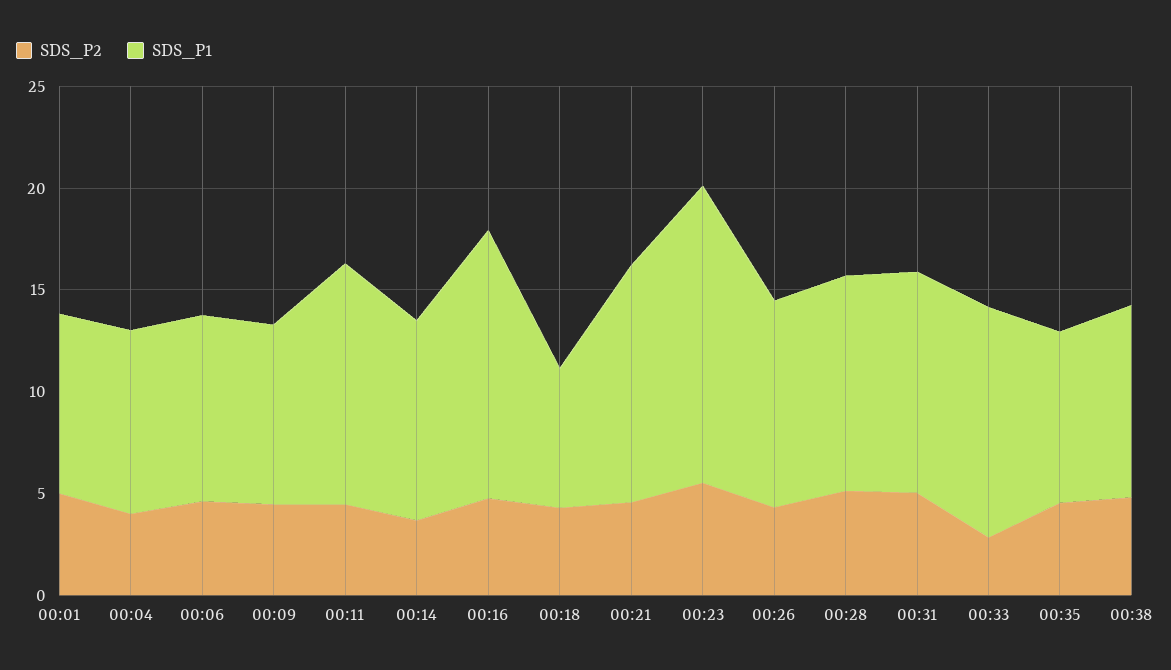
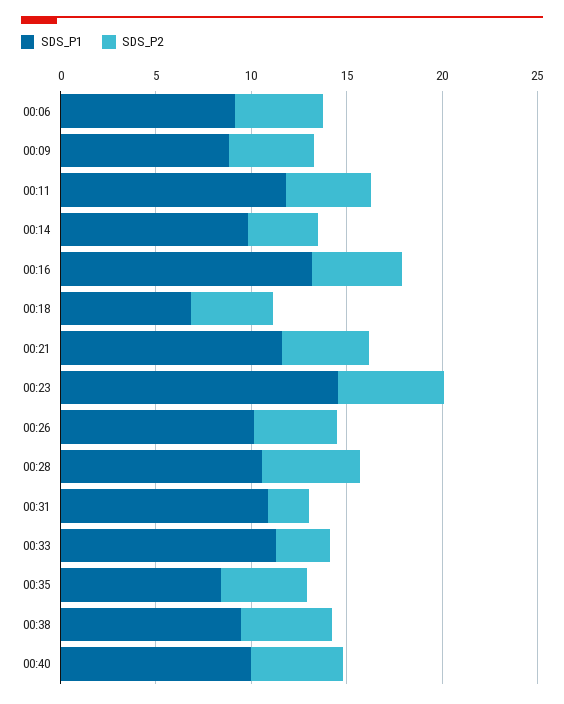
SDS_P2, 00:01: 5 -> none
SDS_P1, 00:01: 9 -> none
SDS_P2, 00:04: 4 -> none
SDS_P1, 00:04: 9 -> none
SDS_P2, 00:31: 5 -> 2
SDS_P1, 00:40: none -> 10
SDS_P2, 00:40: none -> 5

